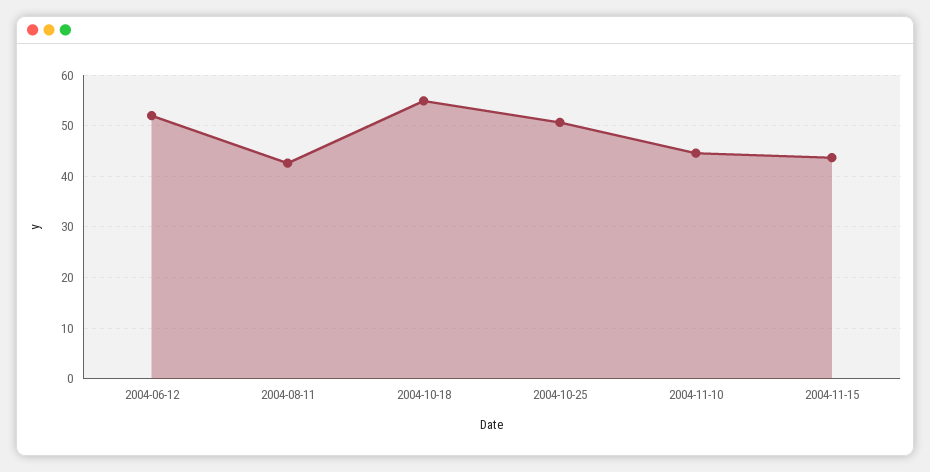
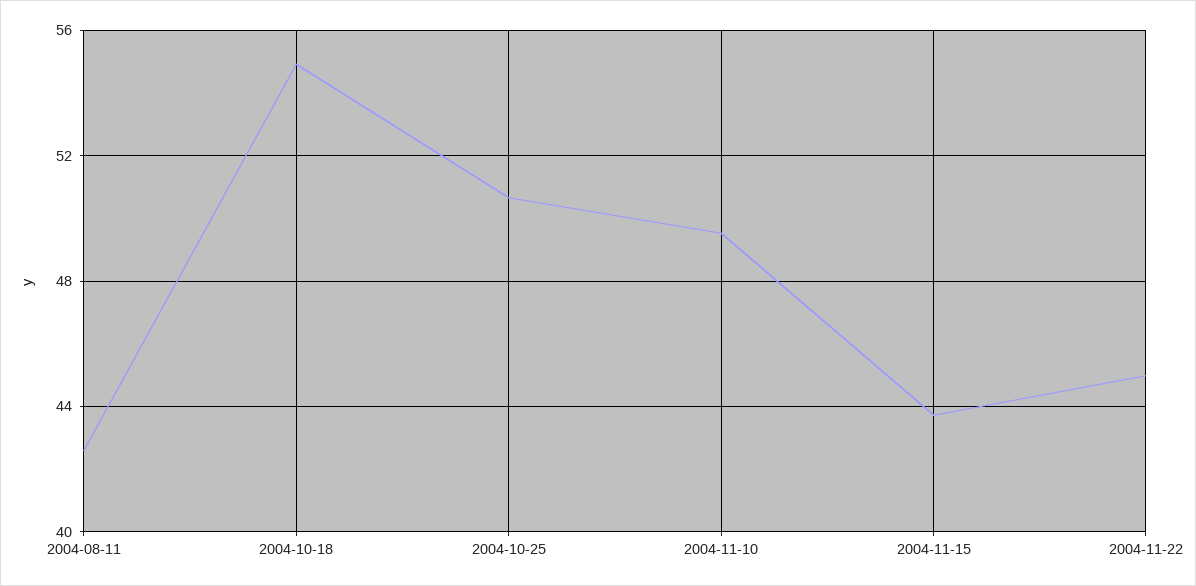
2004-06-12: 52 -> none
2004-11-10: 44 -> 49.5
2004-11-22: none -> 45

